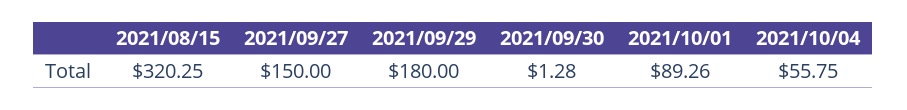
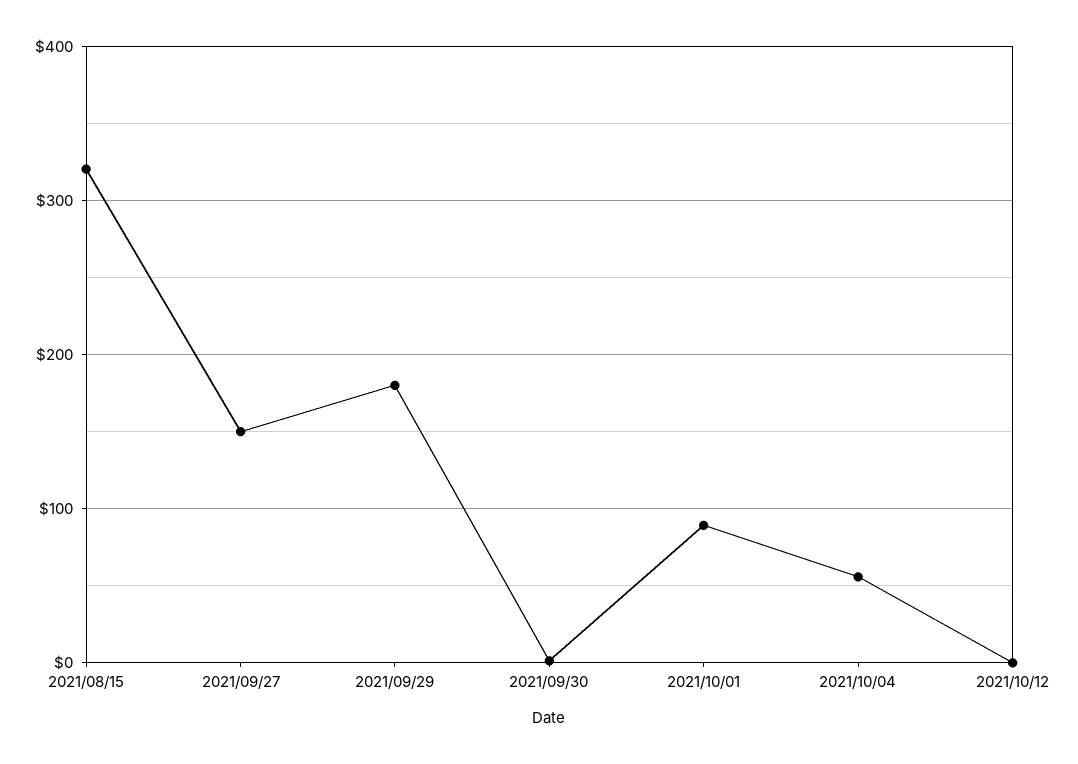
2021/10/12: none -> 0

